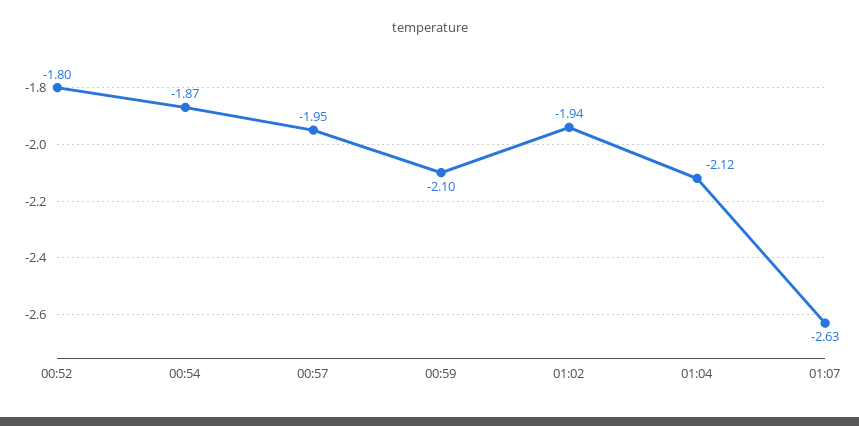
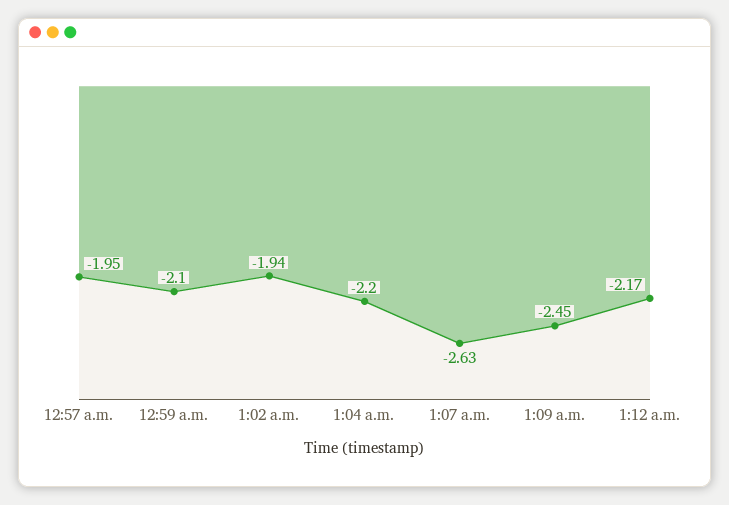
00:52: -1.8 -> none
00:54: -1.87 -> none
01:04: -2.12 -> -2.2
1:09 a.m.: none -> -2.45
1:12 a.m.: none -> -2.17

